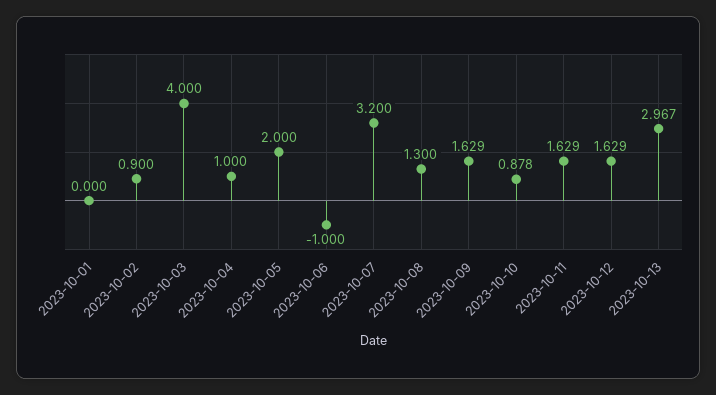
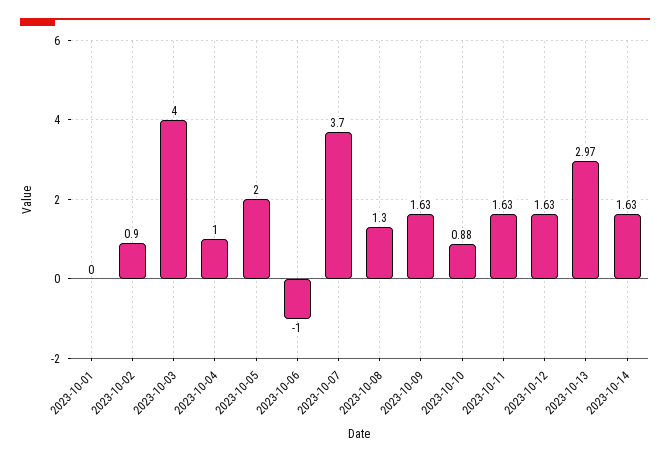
2023-10-07: 3.2 -> 3.7
2023-10-14: none -> 1.63

